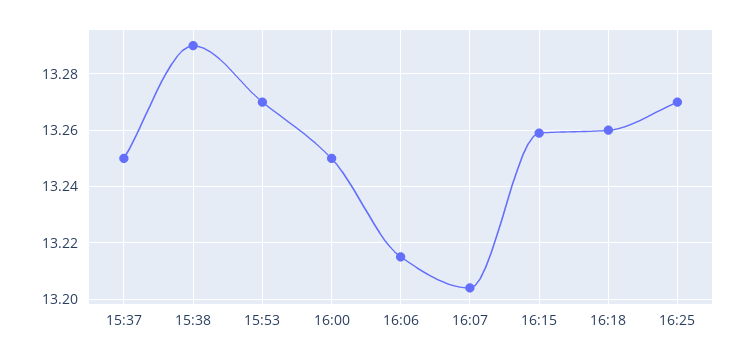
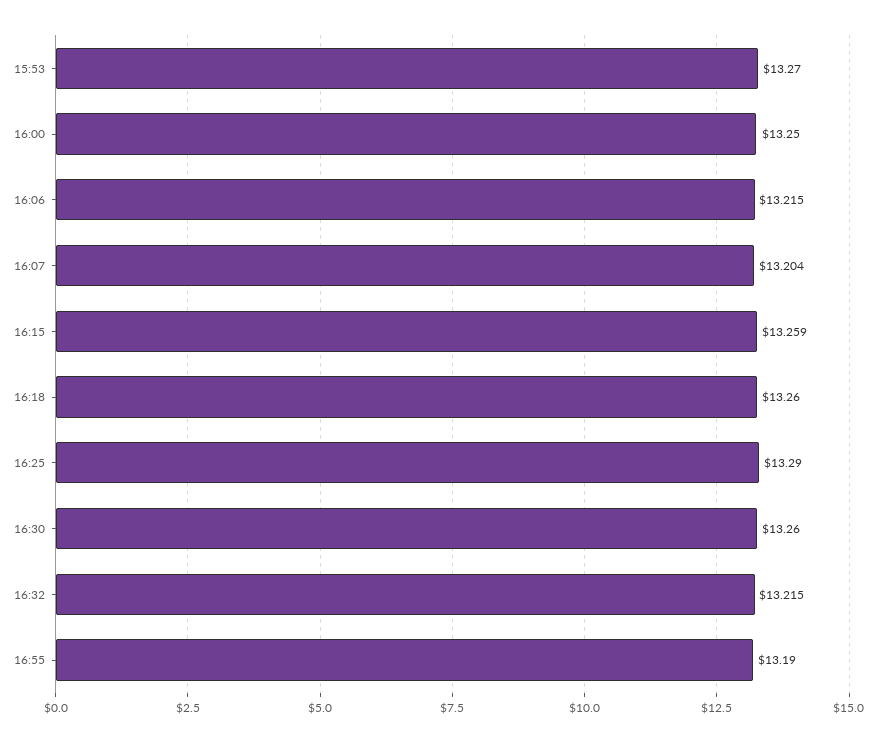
15:37: 13.25 -> none
15:38: 13.29 -> none
16:25: 13.27 -> 13.29
16:30: none -> 13.26
16:32: none -> 13.215
16:55: none -> 13.19

